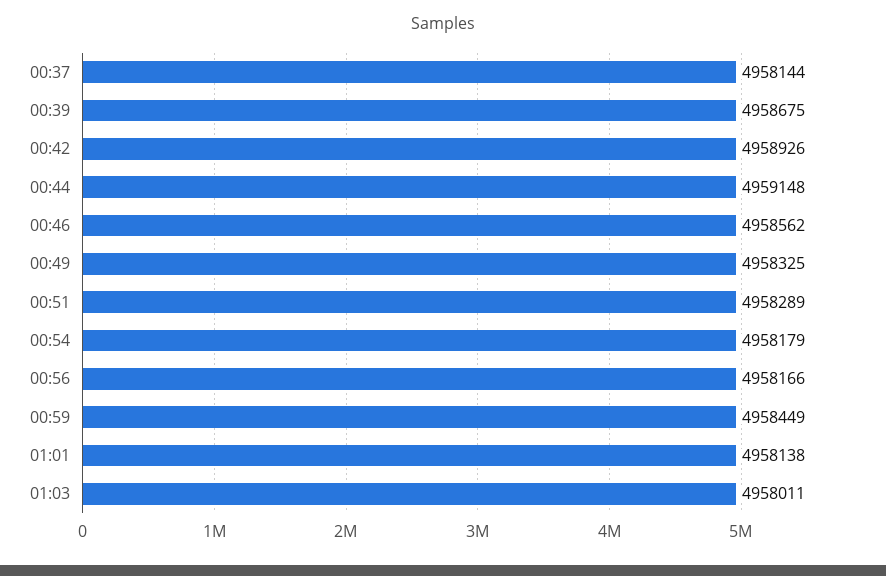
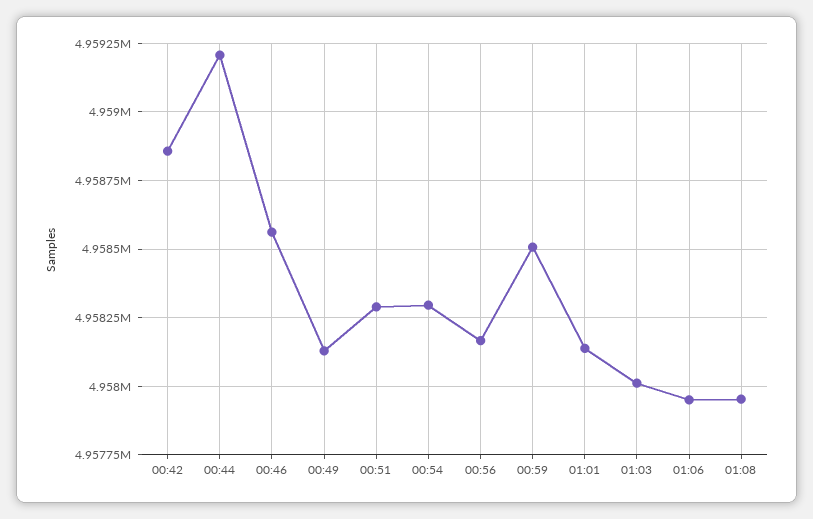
00:37: 4958144 -> none
00:39: 4958675 -> none
00:42: 4958926 -> 4958850
00:44: 4959148 -> 4959200
00:49: 4958325 -> 4958125
00:54: 4958179 -> 4958300
00:59: 4958449 -> 4958500
01:06: none -> 4957950
01:08: none -> 4957950

